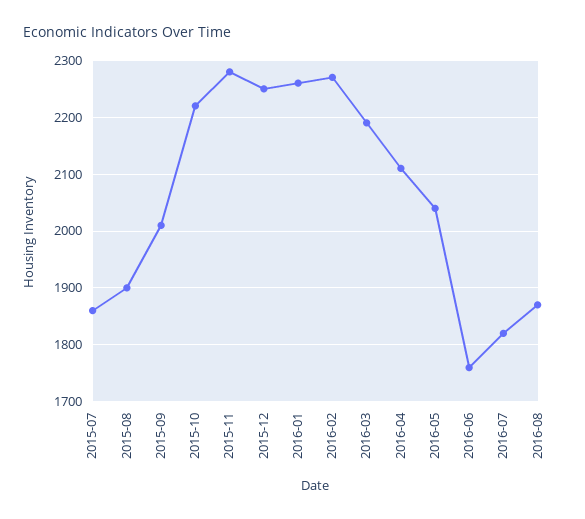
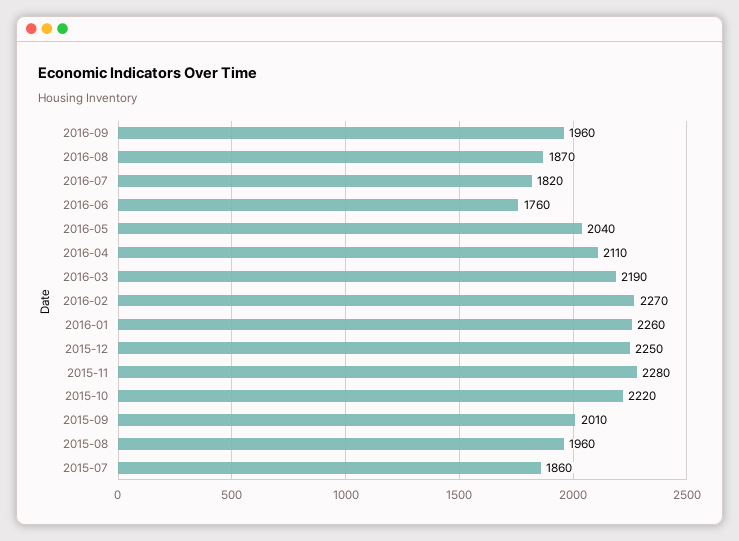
2015-08: 1900 -> 1960
2016-09: none -> 1960

